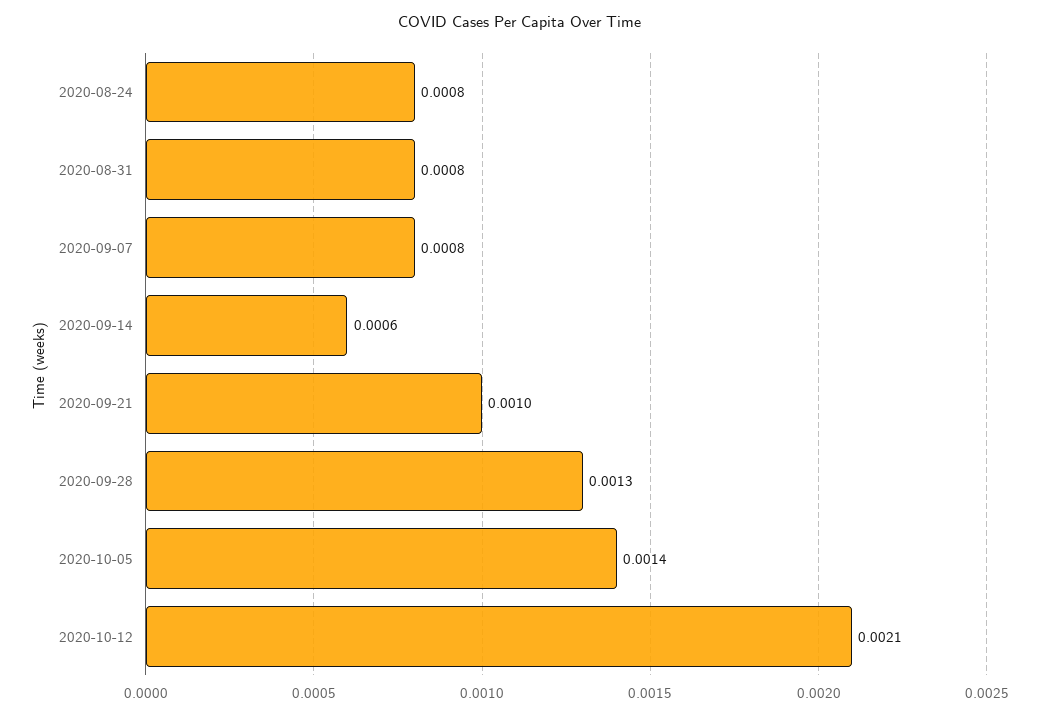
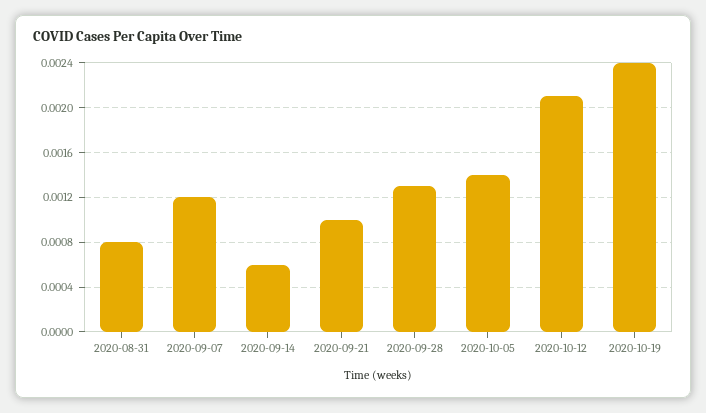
2020-08-24: 0.0008 -> none
2020-09-07: 0.0008 -> 0.0012
2020-10-19: none -> 0.0024

